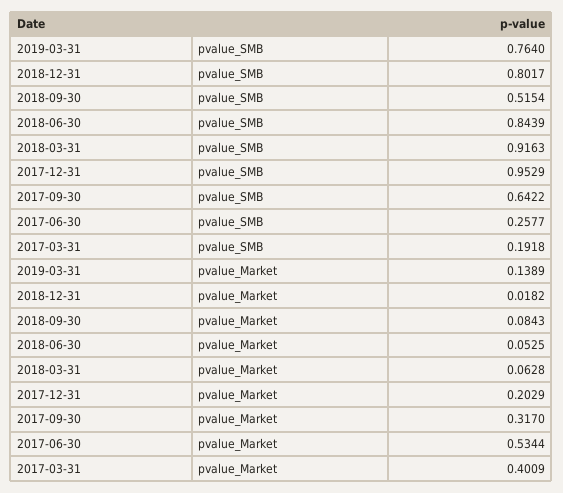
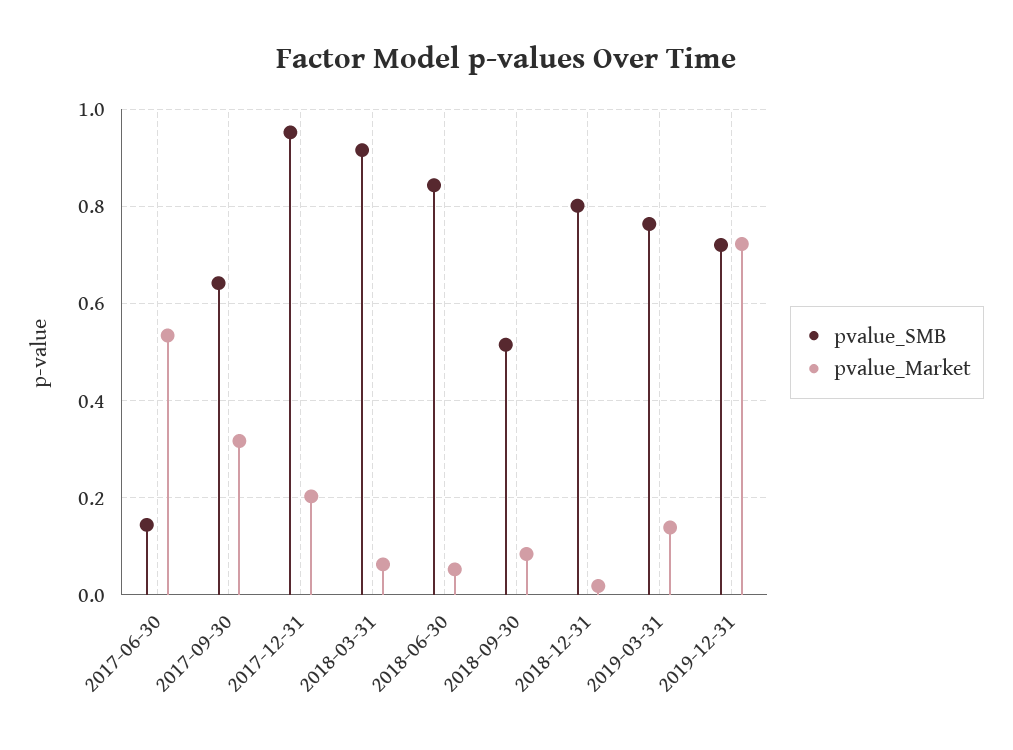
pvalue_SMB, 2017-06-30: 0.2577 -> 0.14
pvalue_SMB, 2017-03-31: 0.1918 -> none
pvalue_Market, 2017-03-31: 0.4009 -> none
pvalue_SMB, 2019-12-31: none -> 0.72
pvalue_Market, 2019-12-31: none -> 0.72

